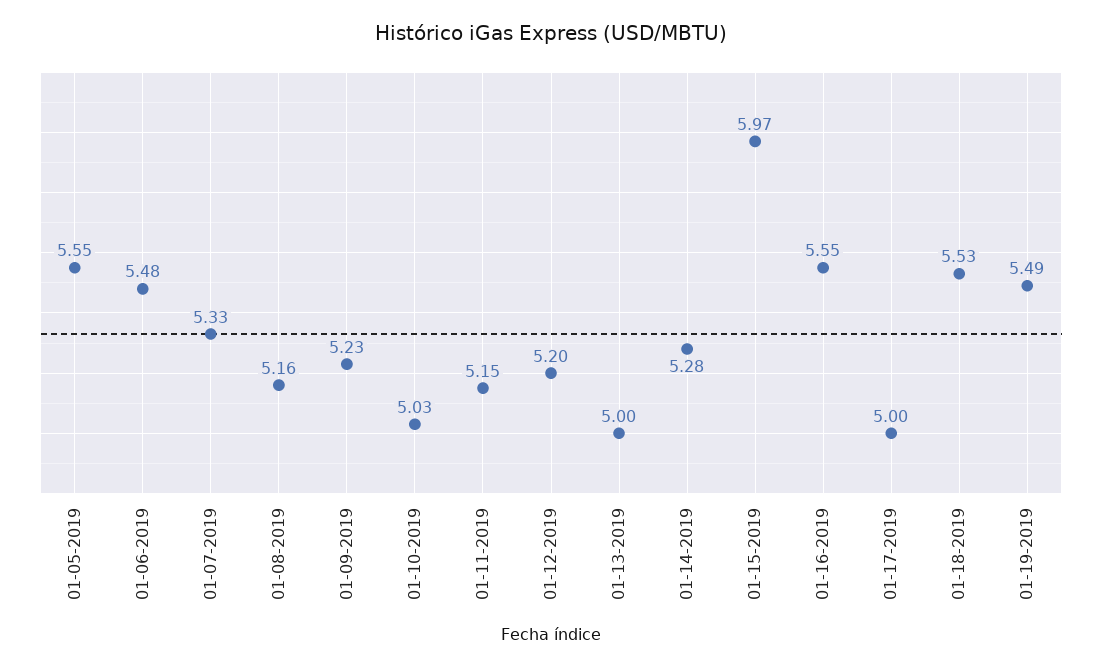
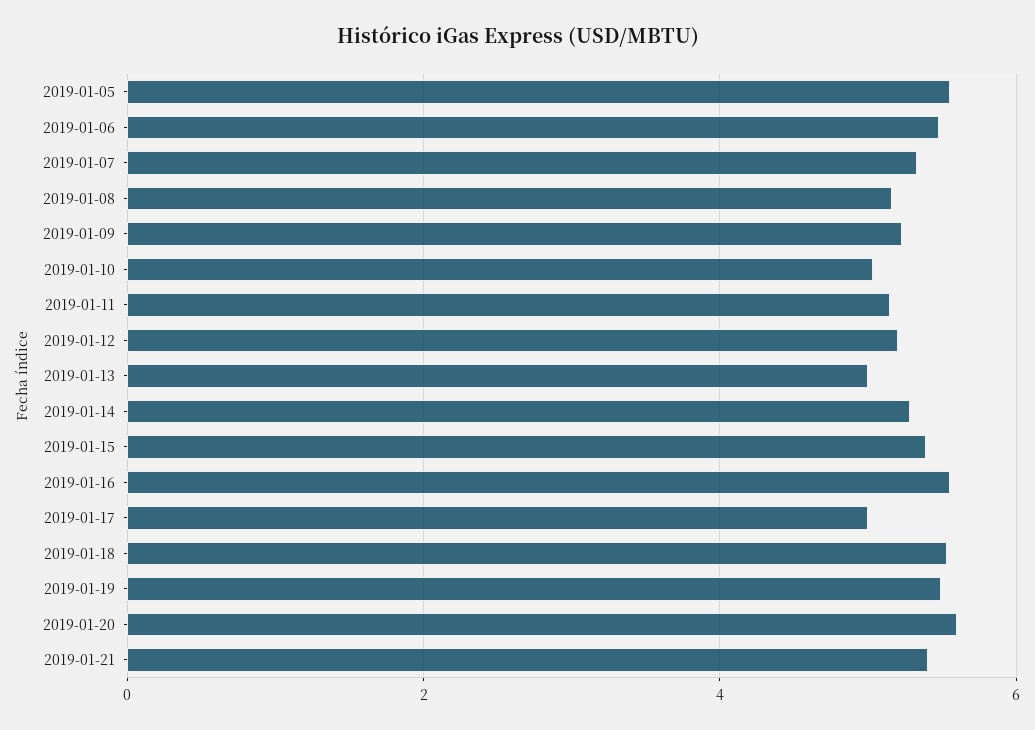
01-15-2019: 5.97 -> 5.4
2019-01-20: none -> 5.6
2019-01-21: none -> 5.4

